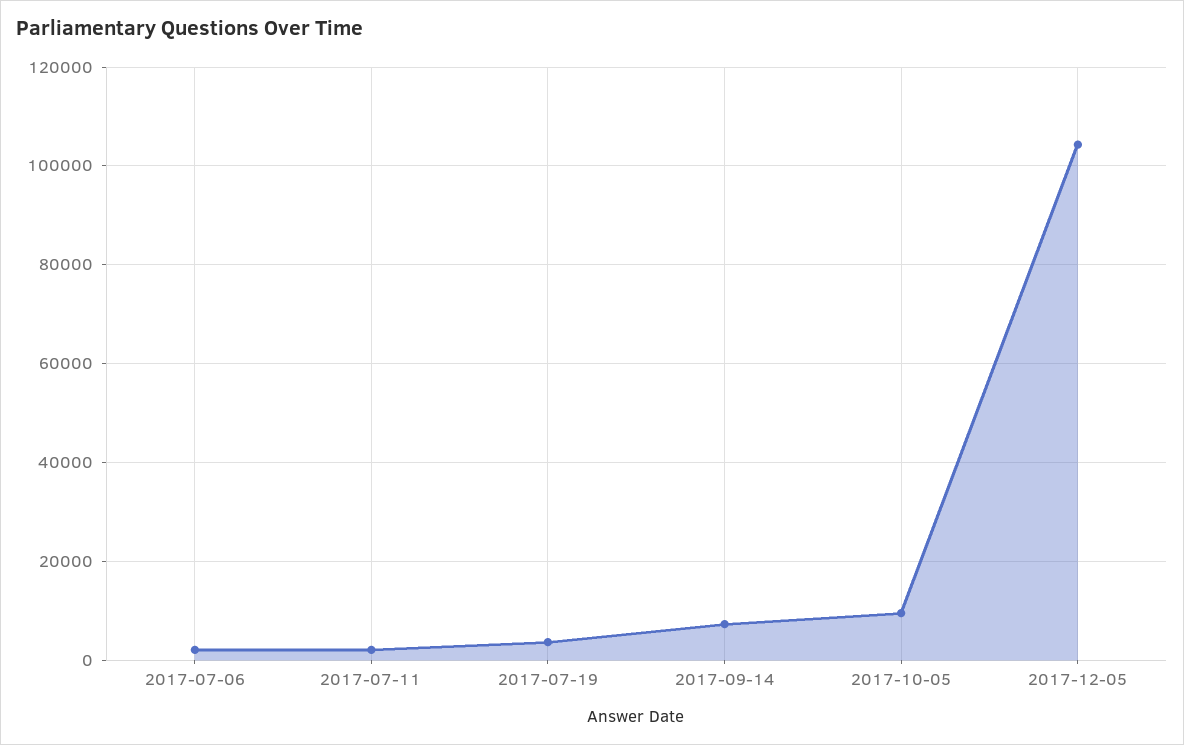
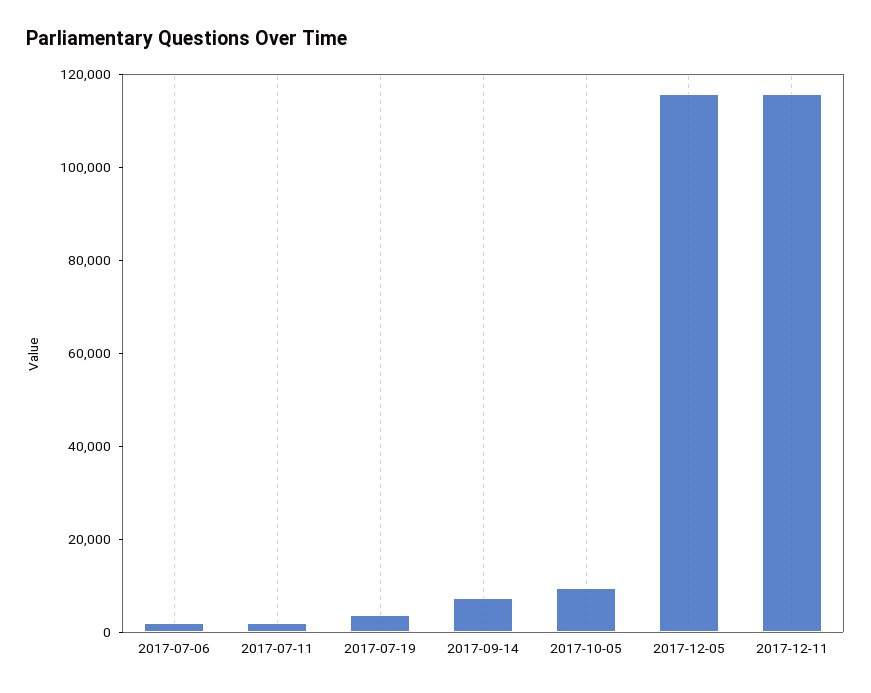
2017-12-05: 104000 -> 115000
2017-12-11: none -> 115000

